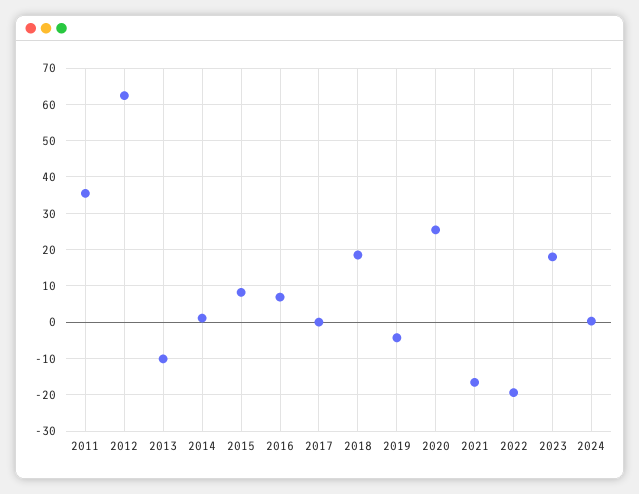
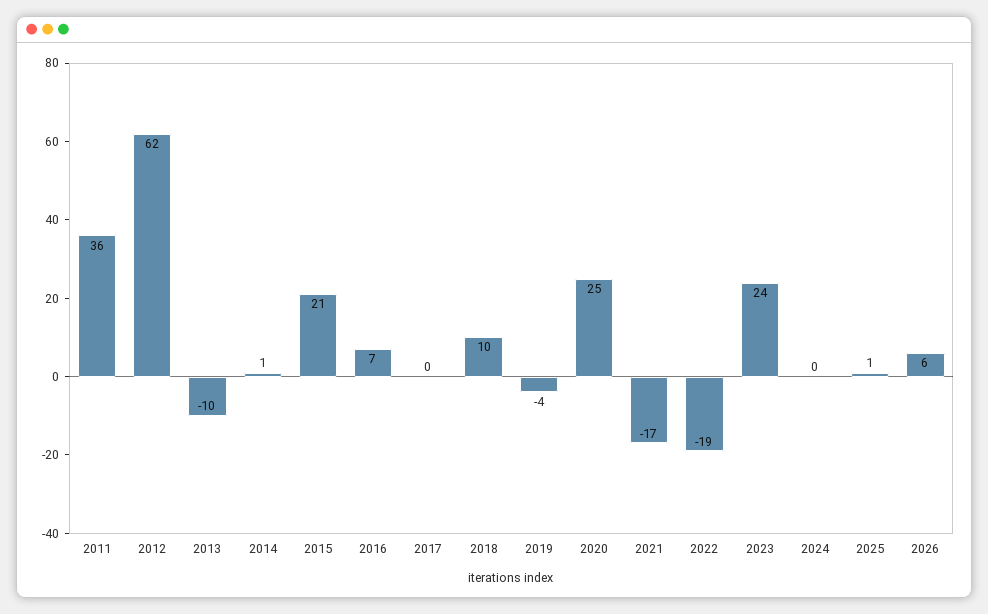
2015: 8 -> 21
2018: 18 -> 10
2023: 18 -> 24
2025: none -> 1
2026: none -> 6

